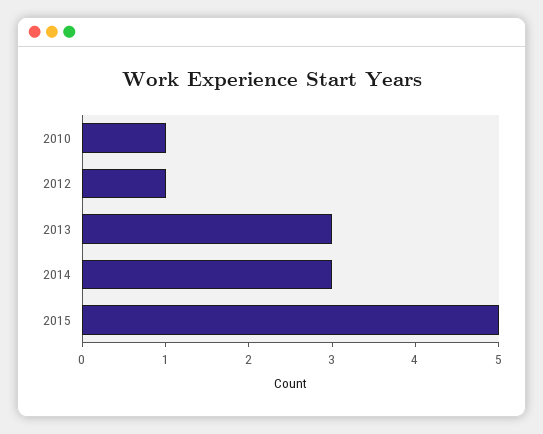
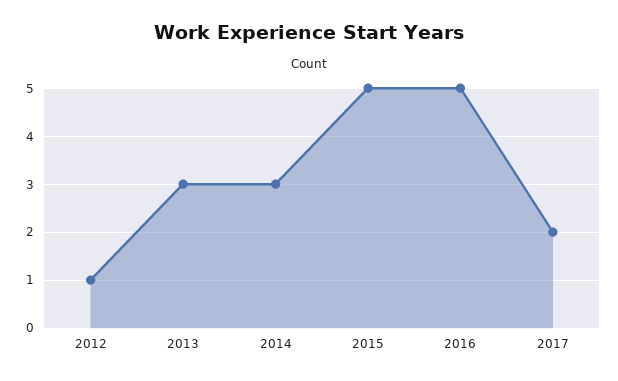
2010: 1 -> none
2016: none -> 5
2017: none -> 2

